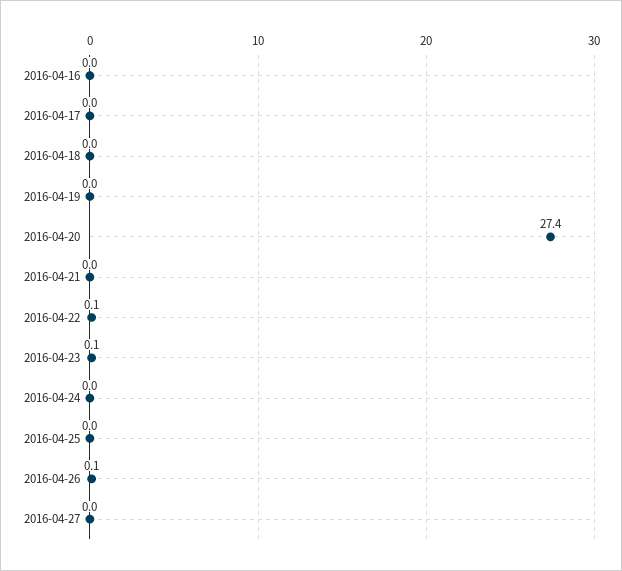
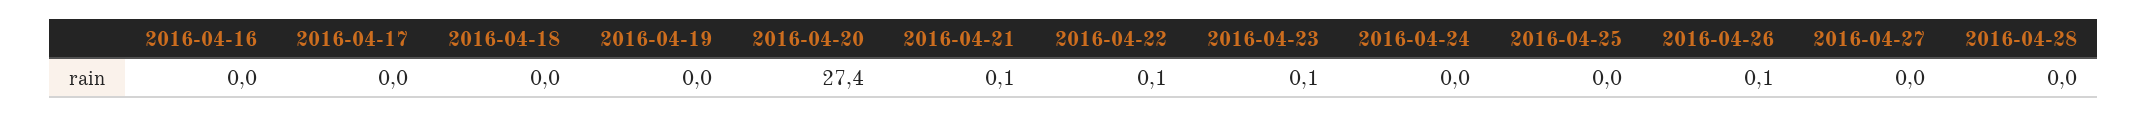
2016-04-21: 0 -> 0.1
2016-04-28: none -> 0

